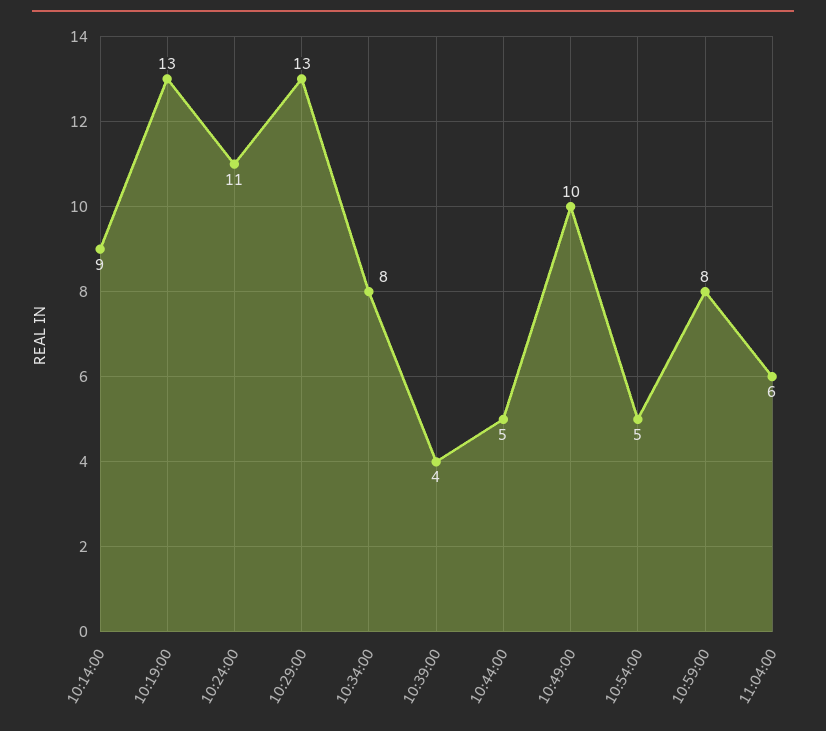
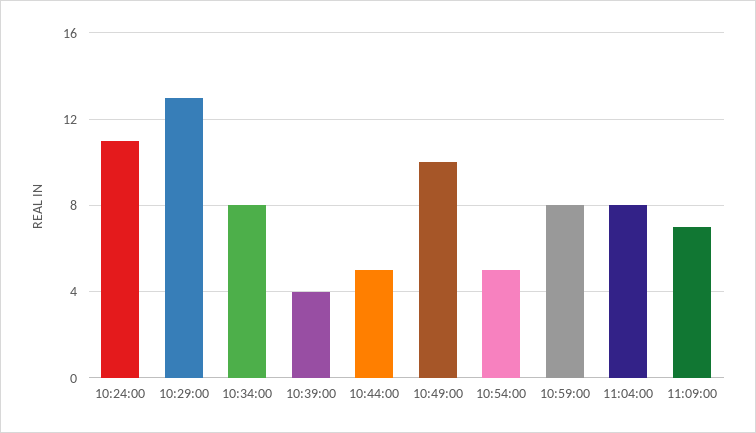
10:14:00: 9 -> none
10:19:00: 13 -> none
11:04:00: 6 -> 8
11:09:00: none -> 7

